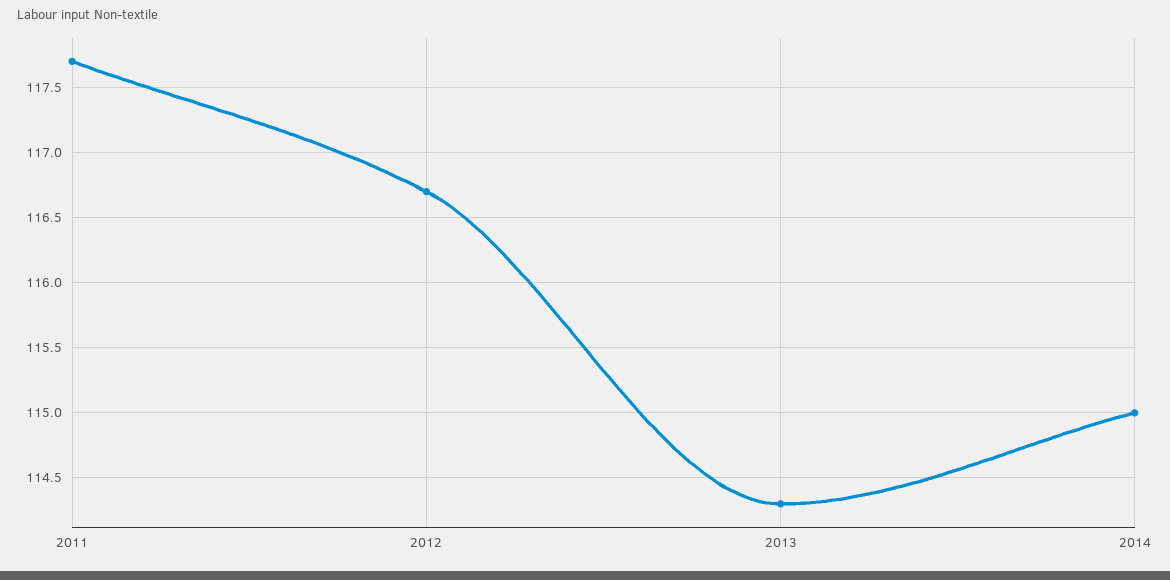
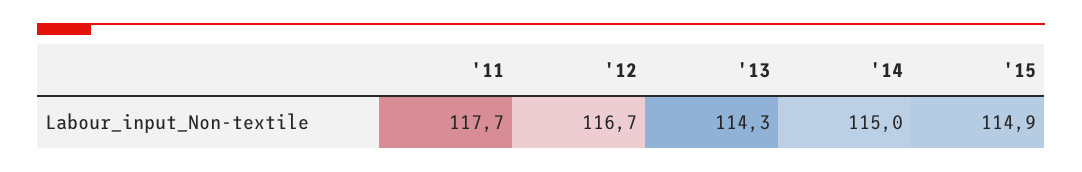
'15: none -> 114.9

